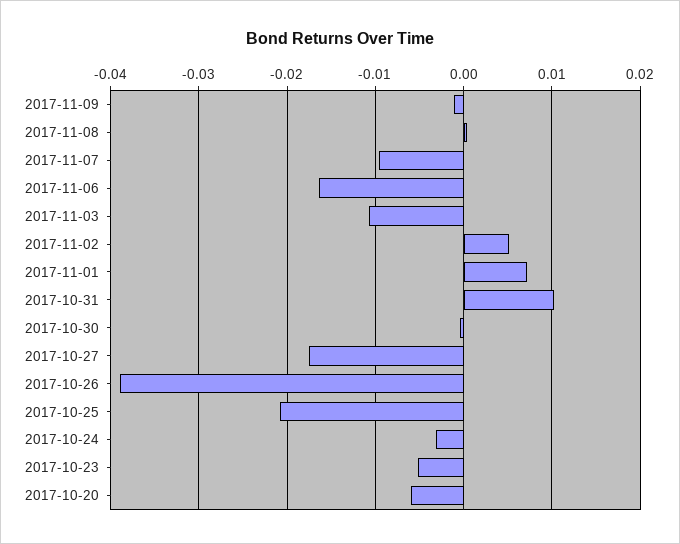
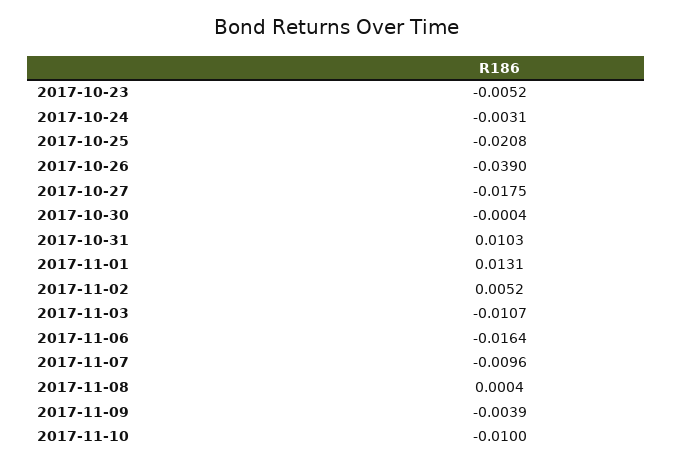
2017-11-09: -0.001 -> -0.0039
2017-11-01: 0.007 -> 0.0131
2017-10-20: -0.006 -> none
2017-11-10: none -> -0.01

